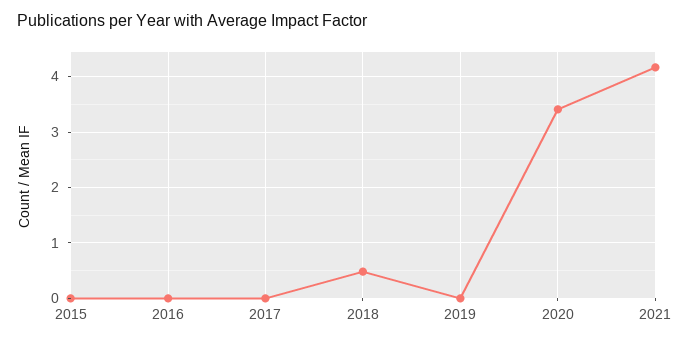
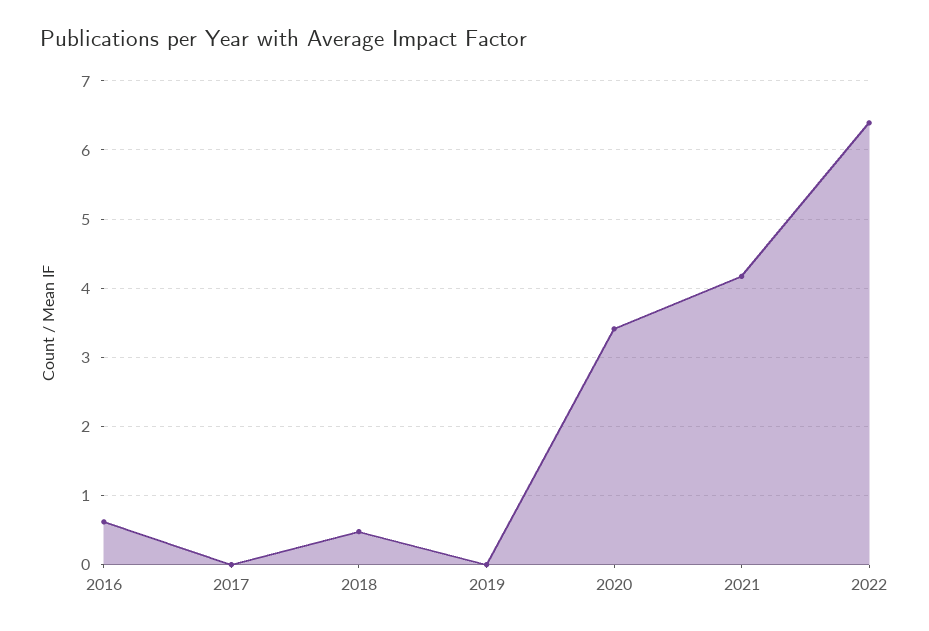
2015: 0 -> none
2016: 0 -> 0.6
2022: none -> 6.4

